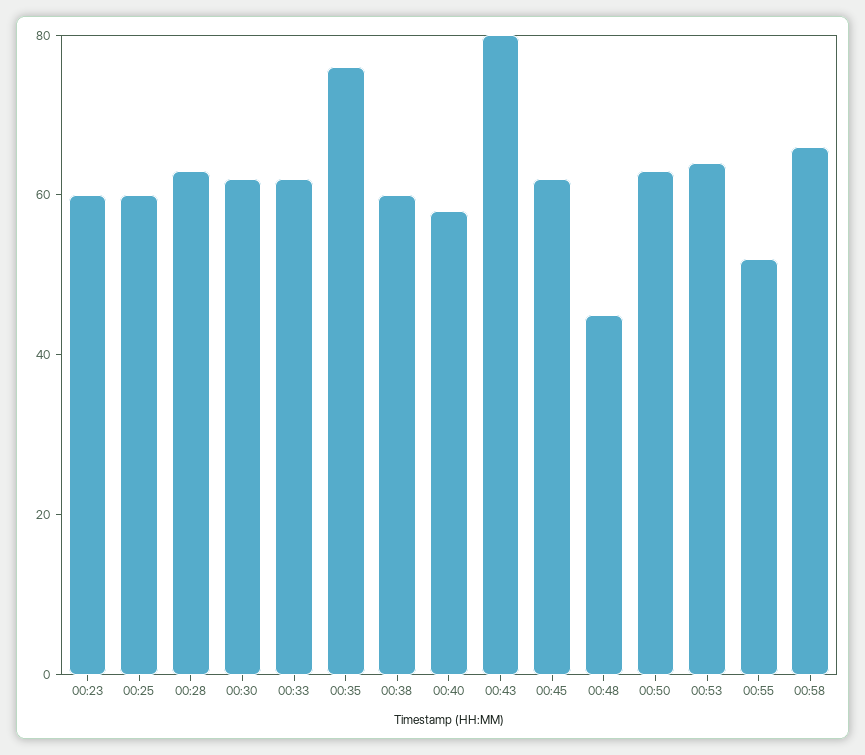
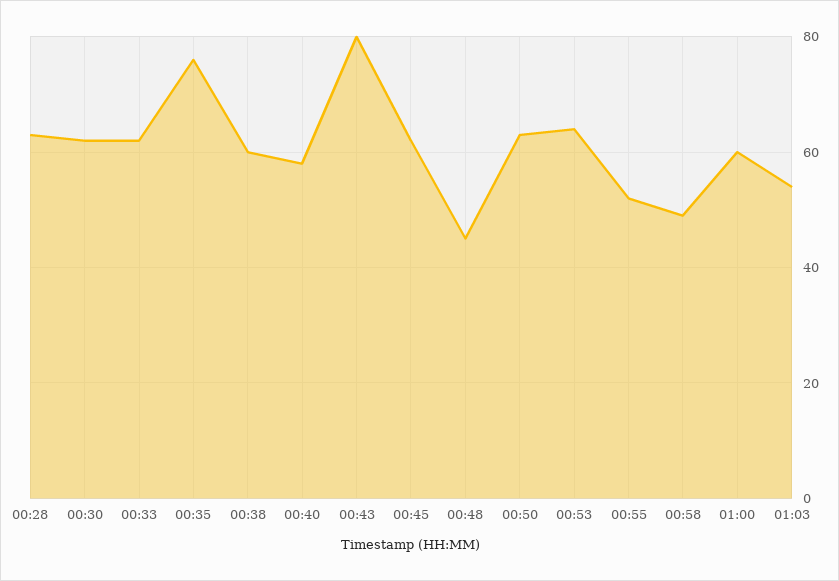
00:23: 60 -> none
00:25: 60 -> none
00:58: 65 -> 50
01:00: none -> 60
01:03: none -> 55

